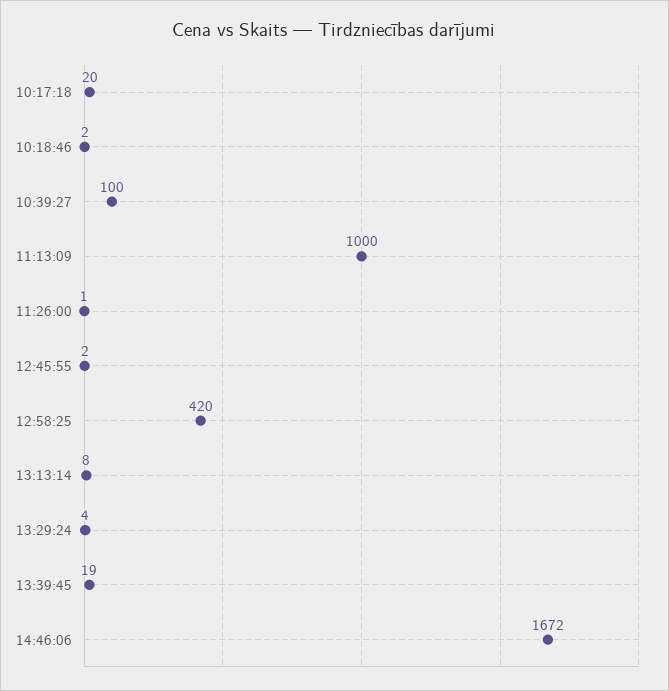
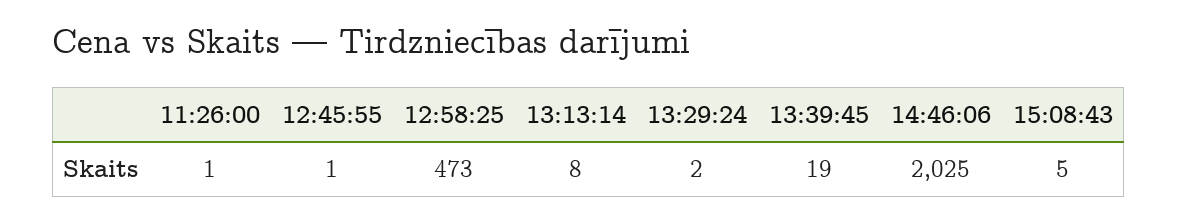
10:17:18: 20 -> none
10:18:46: 2 -> none
10:39:27: 100 -> none
11:13:09: 1000 -> none
12:45:55: 2 -> 1
12:58:25: 420 -> 473
13:29:24: 4 -> 2
14:46:06: 1672 -> 2025
15:08:43: none -> 5

